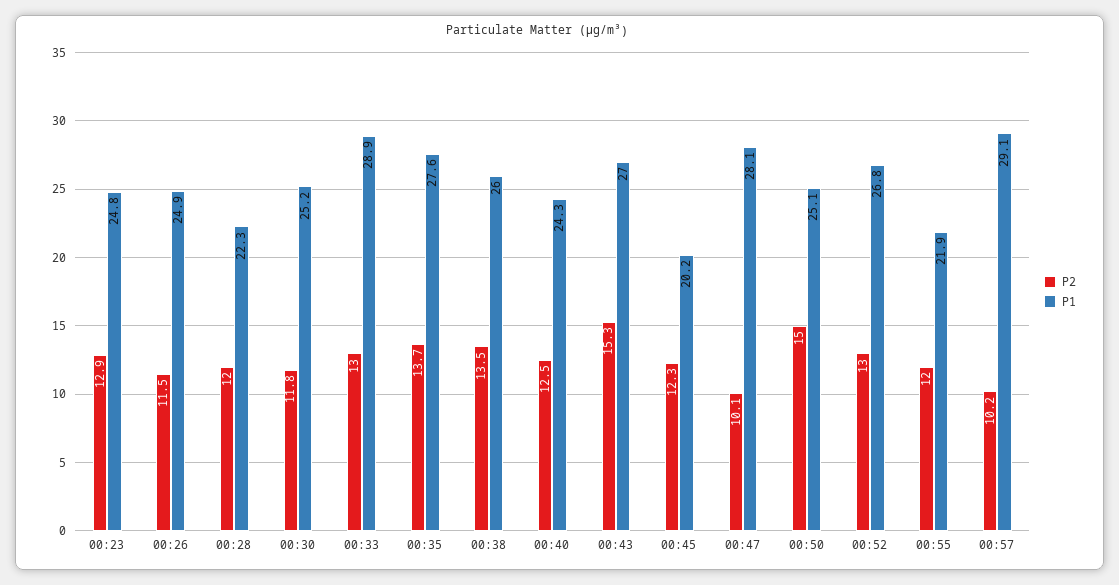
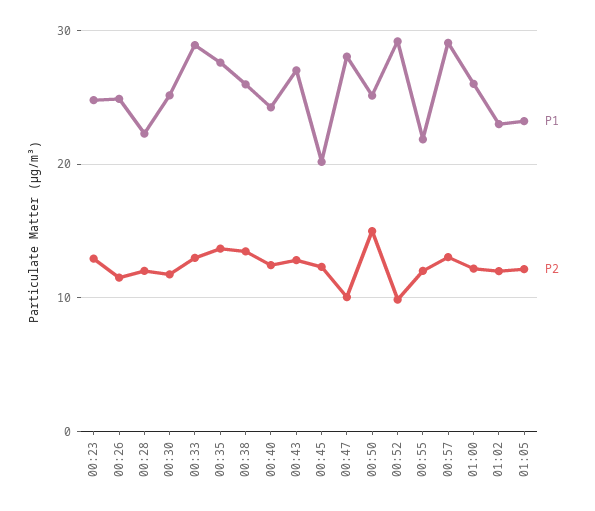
P2, 00:43: 15.3 -> 13
P2, 00:52: 13 -> 10
P1, 00:52: 26.8 -> 29
P2, 00:57: 10.2 -> 13
P1, 01:00: none -> 26
P2, 01:00: none -> 12
P1, 01:02: none -> 23
P2, 01:02: none -> 12
P1, 01:05: none -> 23
P2, 01:05: none -> 12

